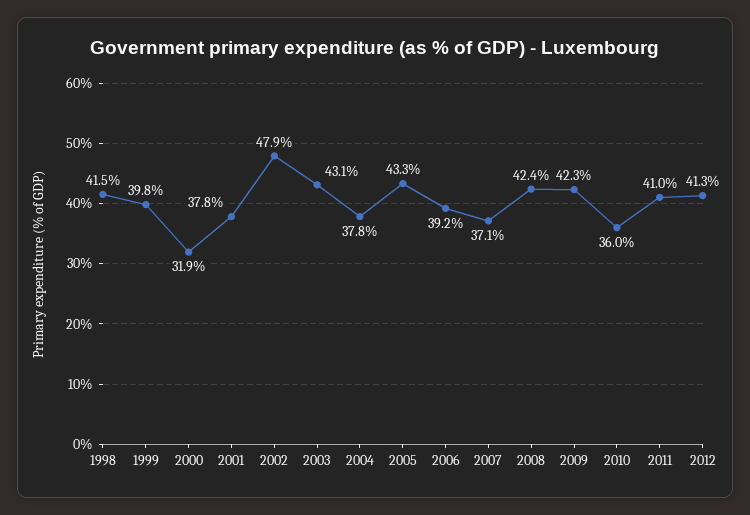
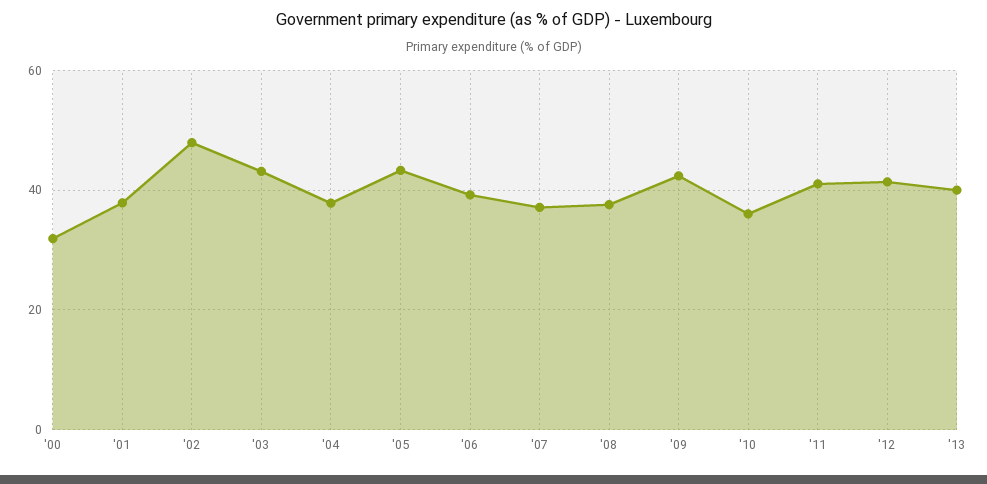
1998: 41.5 -> none
1999: 39.8 -> none
2008: 42.4 -> 38
'13: none -> 40

